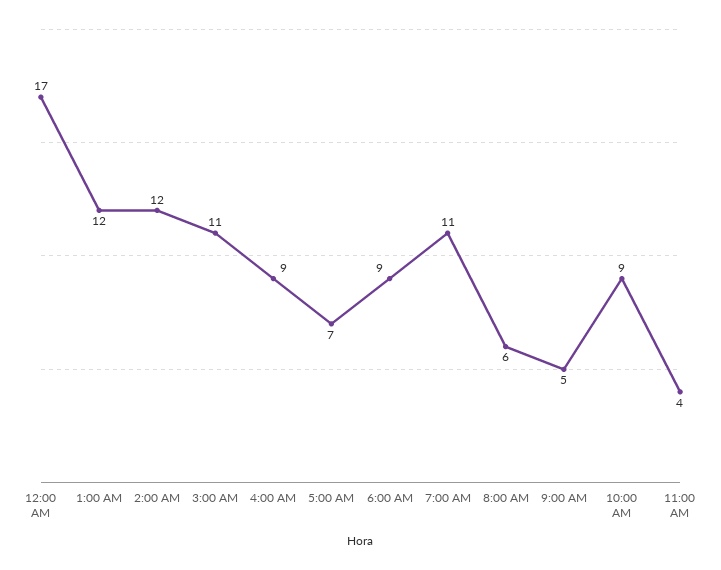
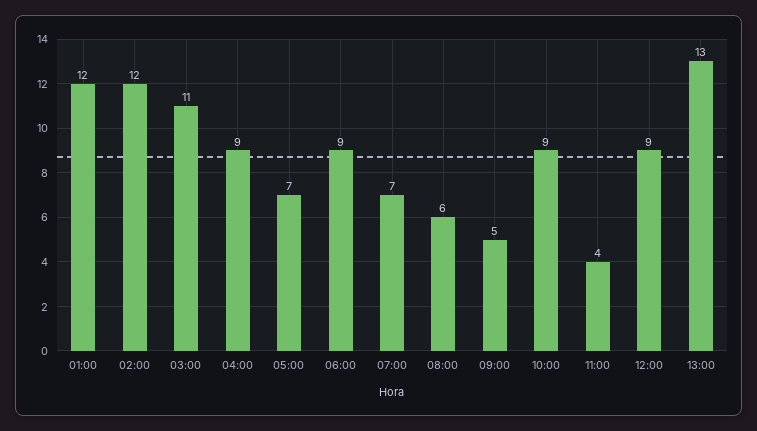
12:00 AM: 17 -> none
7:00 AM: 11 -> 7
12:00: none -> 9
13:00: none -> 13

